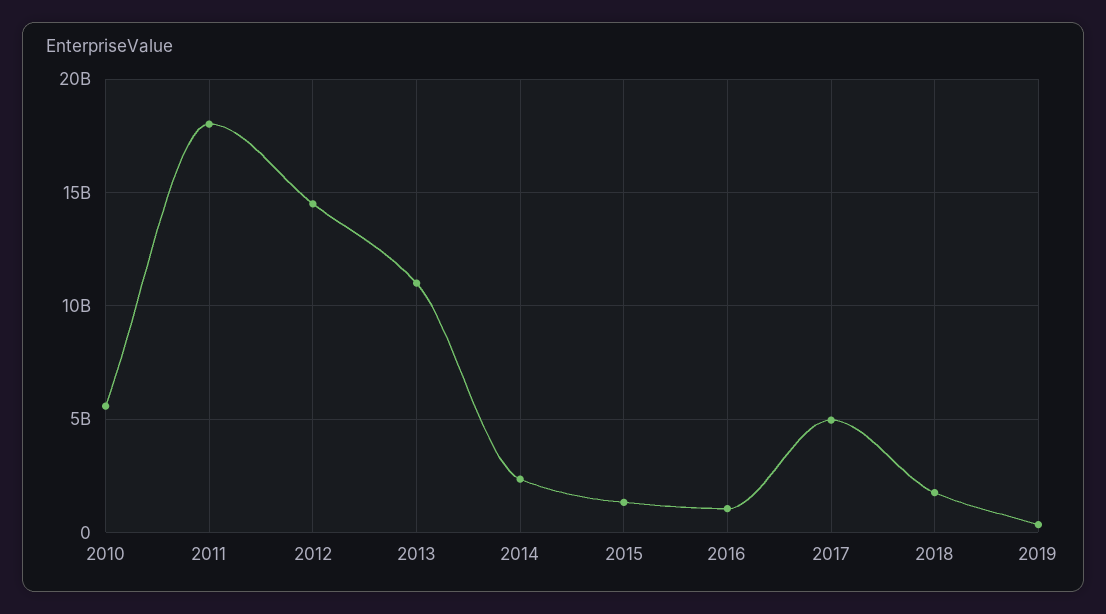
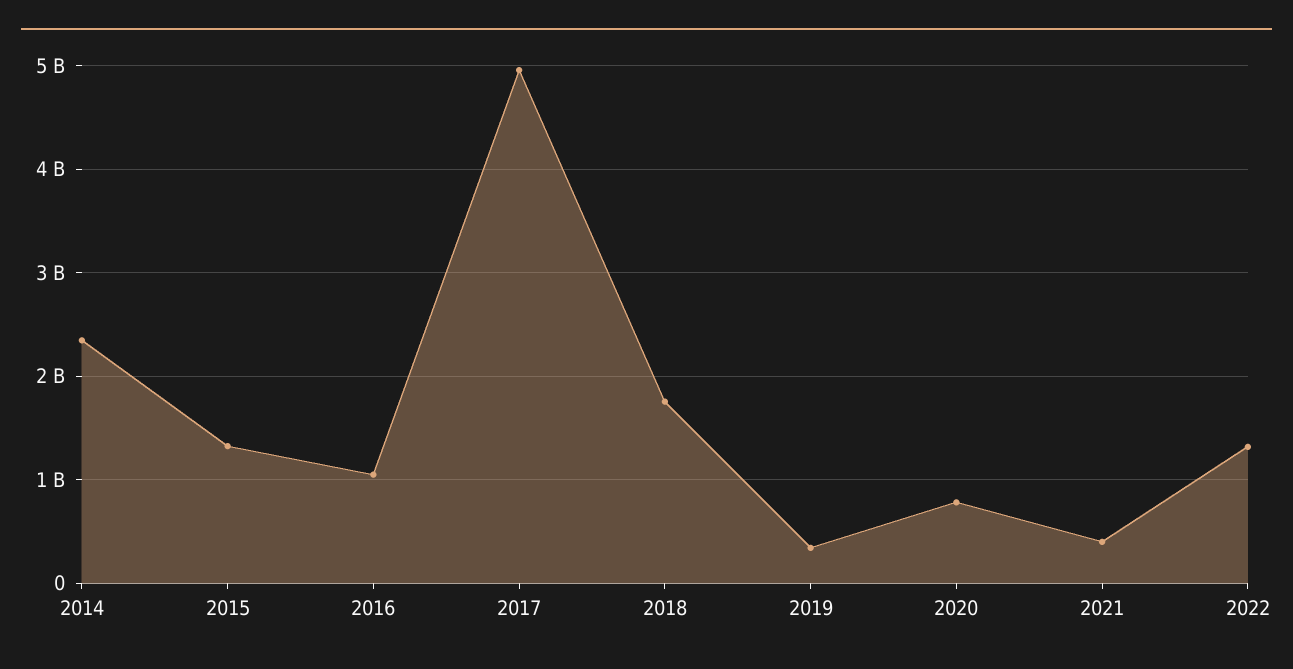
2010: 5500000000 -> none
2011: 18000000000 -> none
2012: 14500000000 -> none
2013: 11000000000 -> none
2020: none -> 800000000
2021: none -> 400000000
2022: none -> 1300000000

